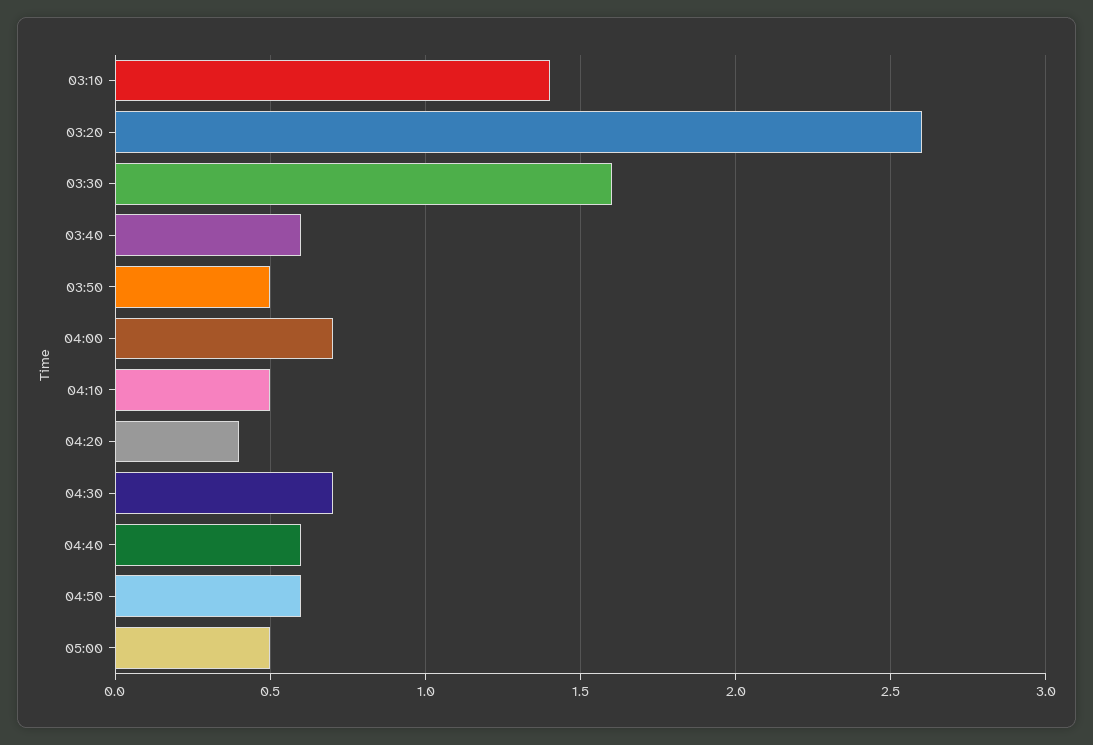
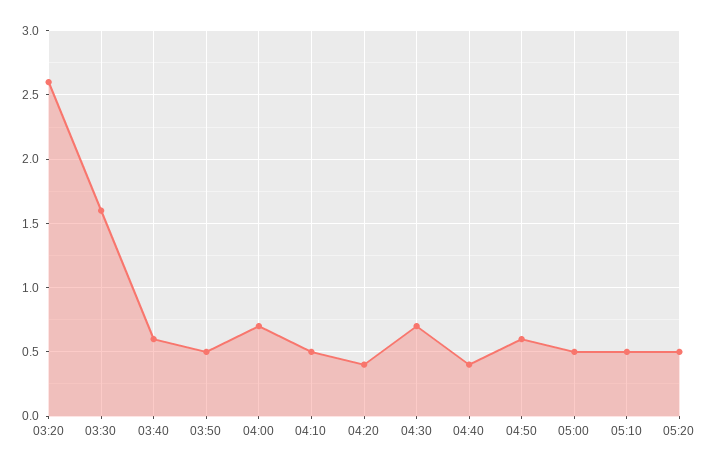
03:10: 1.4 -> none
04:40: 0.6 -> 0.4
05:10: none -> 0.5
05:20: none -> 0.5

